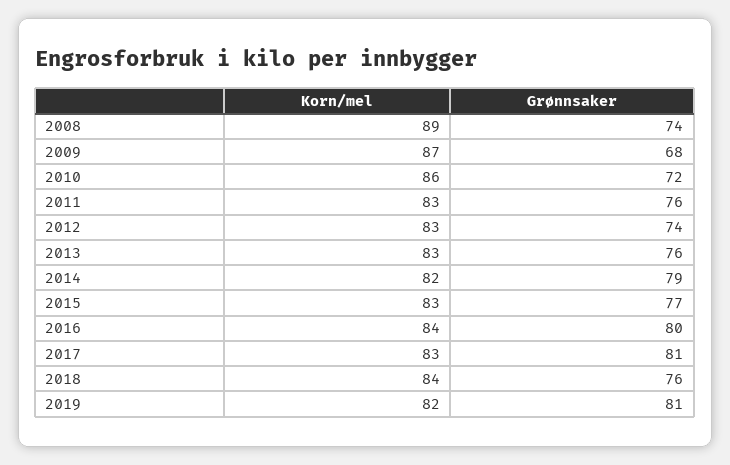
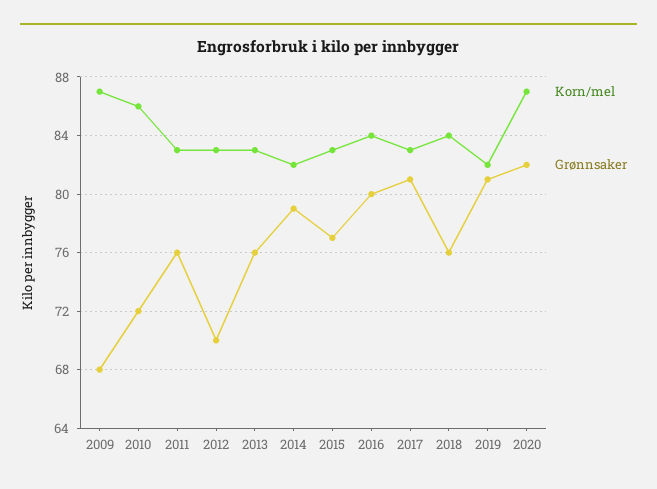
Korn/mel, 2008: 89 -> none
Grønnsaker, 2008: 74 -> none
Grønnsaker, 2012: 74 -> 70
Korn/mel, 2020: none -> 87
Grønnsaker, 2020: none -> 82

